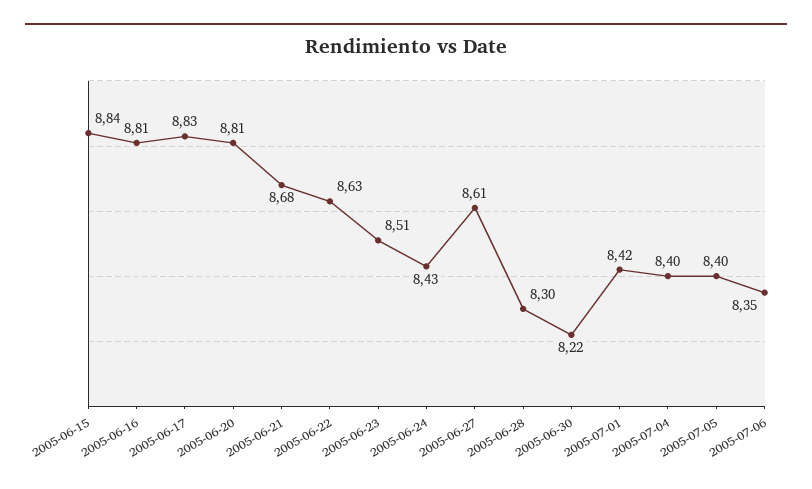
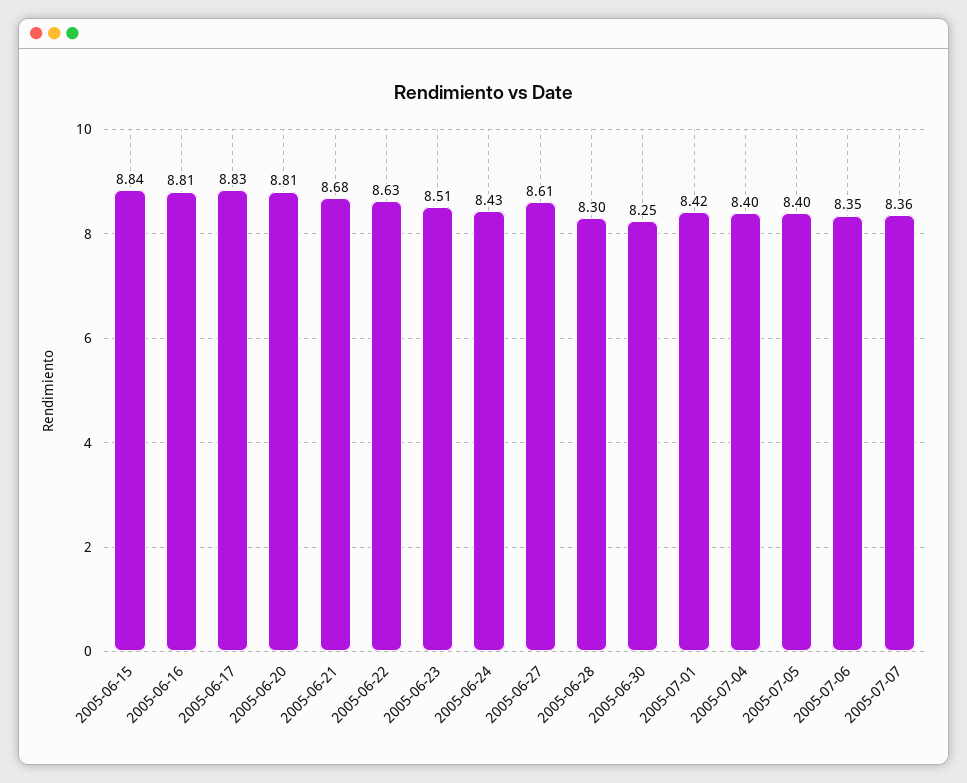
2005-06-30: 8.22 -> 8.25
2005-07-07: none -> 8.36

